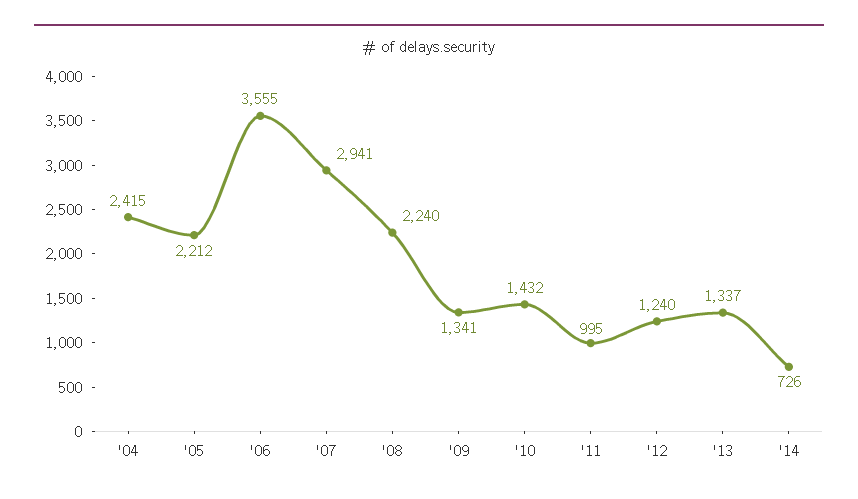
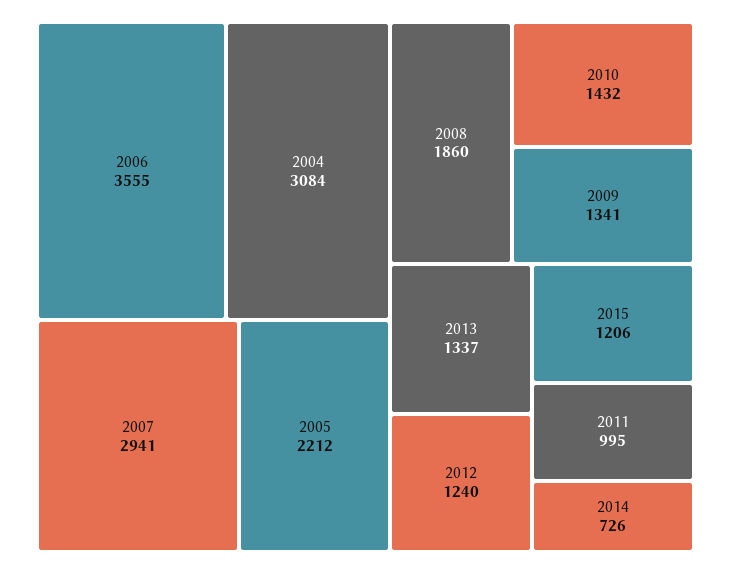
'04: 2415 -> 3084
'08: 2240 -> 1860
2015: none -> 1206

